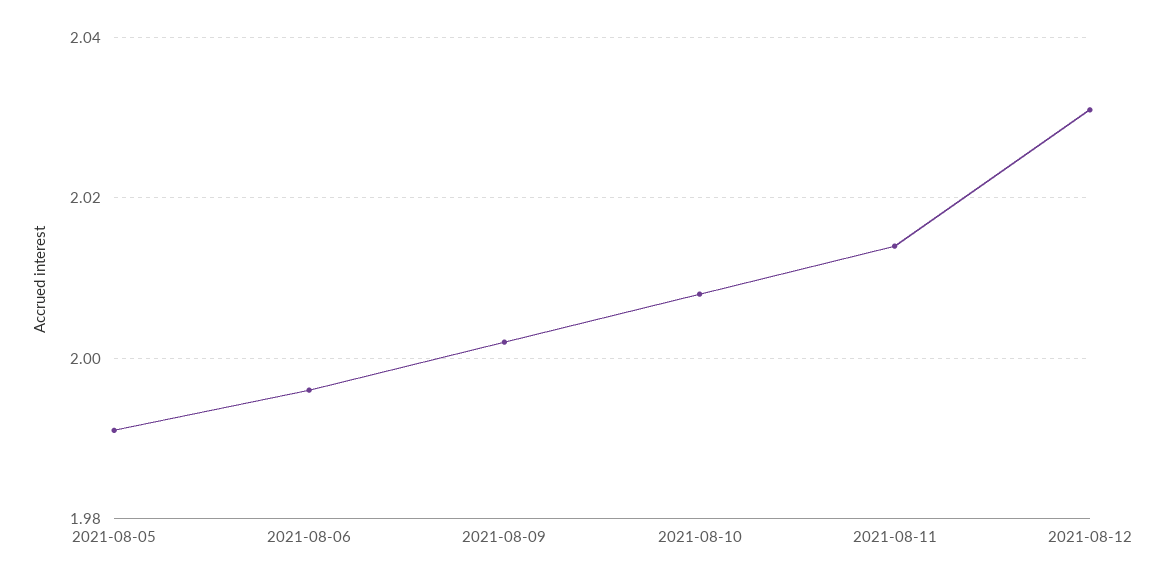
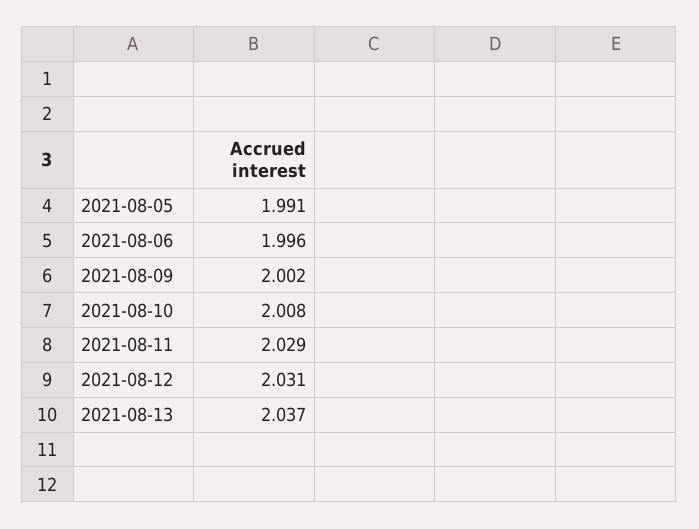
2021-08-11: 2.015 -> 2.029
2021-08-13: none -> 2.037

